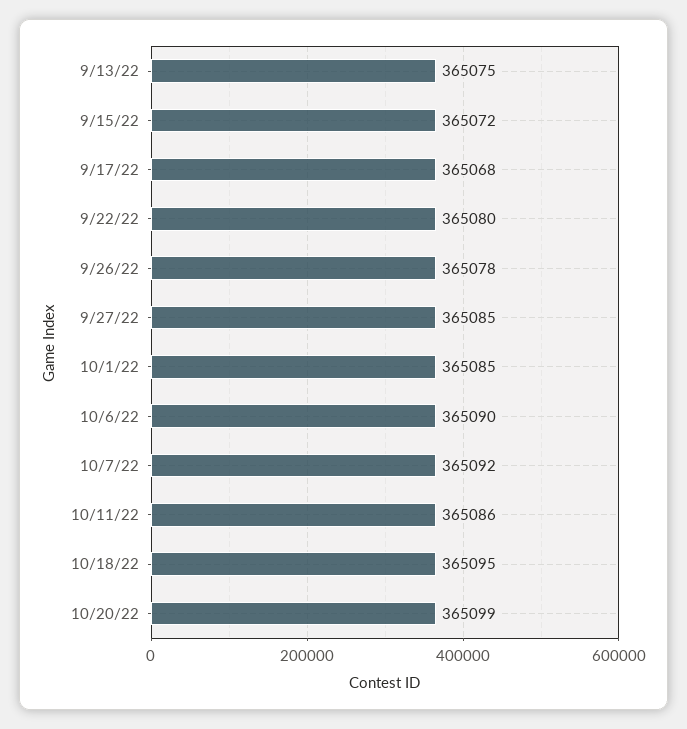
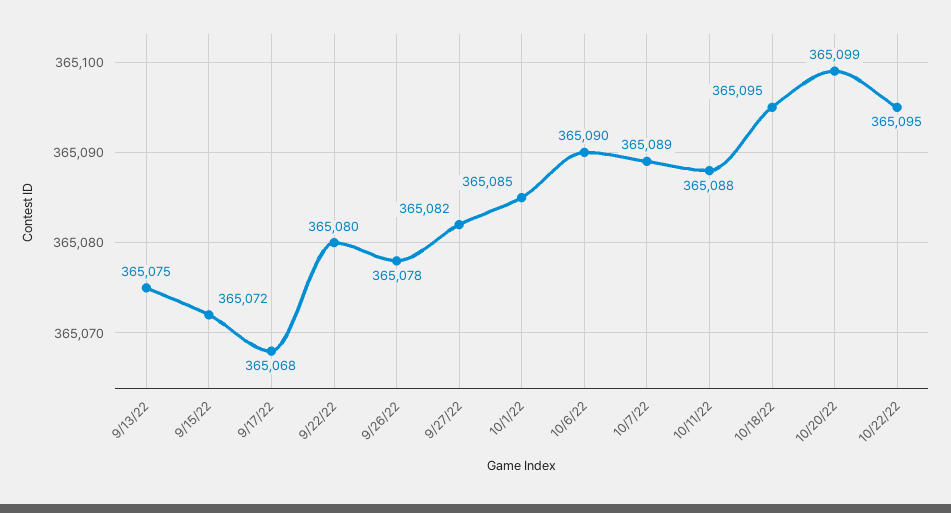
9/27/22: 365085 -> 365082
10/7/22: 365092 -> 365089
10/11/22: 365086 -> 365088
10/22/22: none -> 365095

